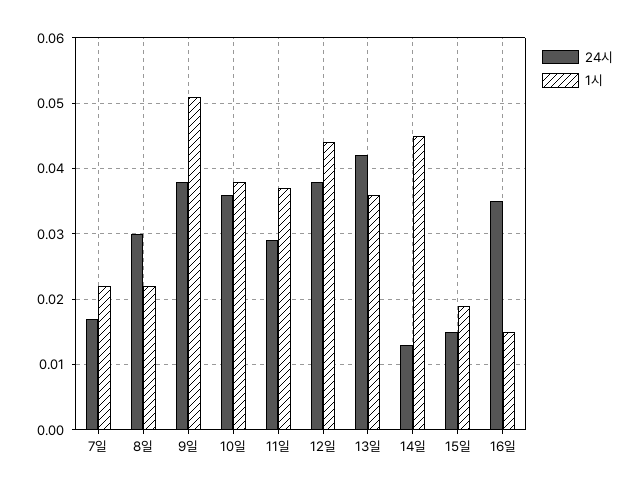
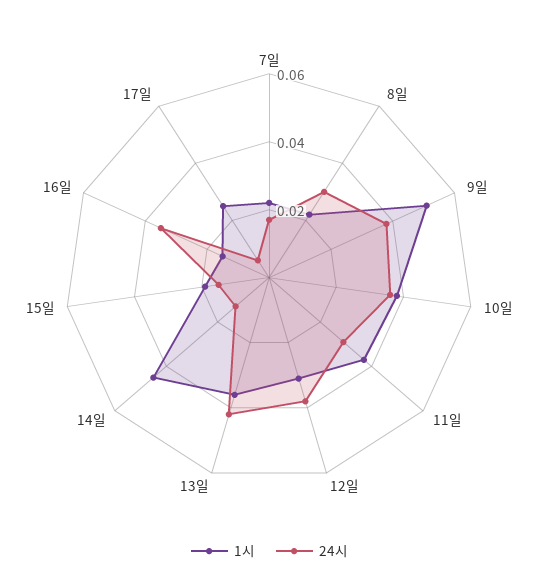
1시, 12일: 0.044 -> 0.03
1시, 17일: none -> 0.025
24시, 17일: none -> 0.005

